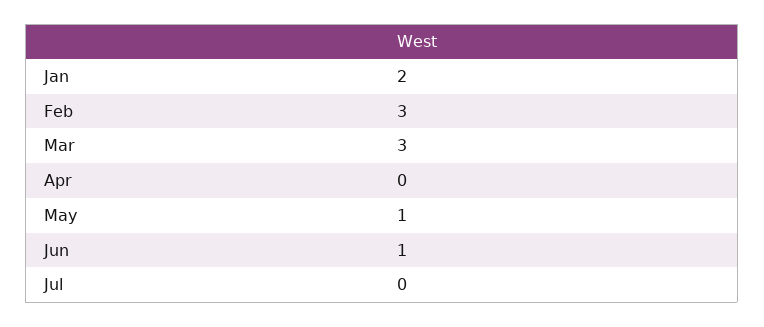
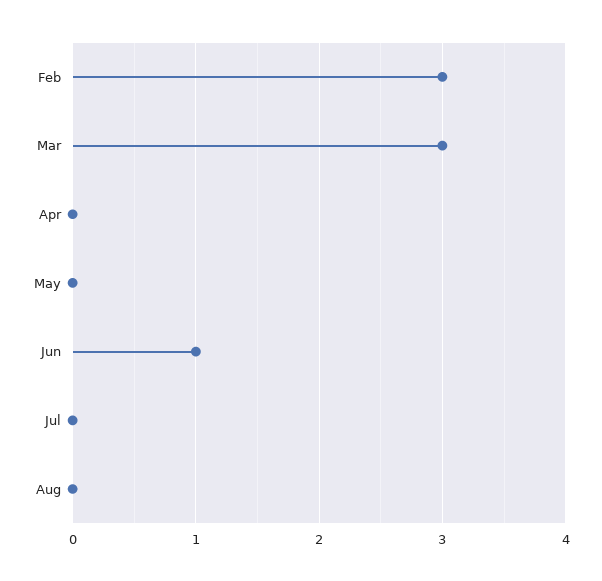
Jan: 2 -> none
May: 1 -> 0
Aug: none -> 0

